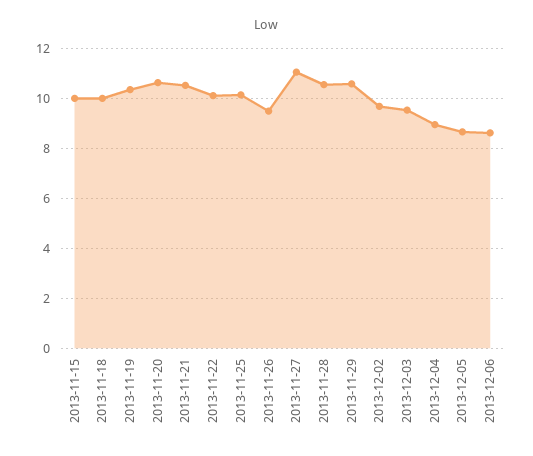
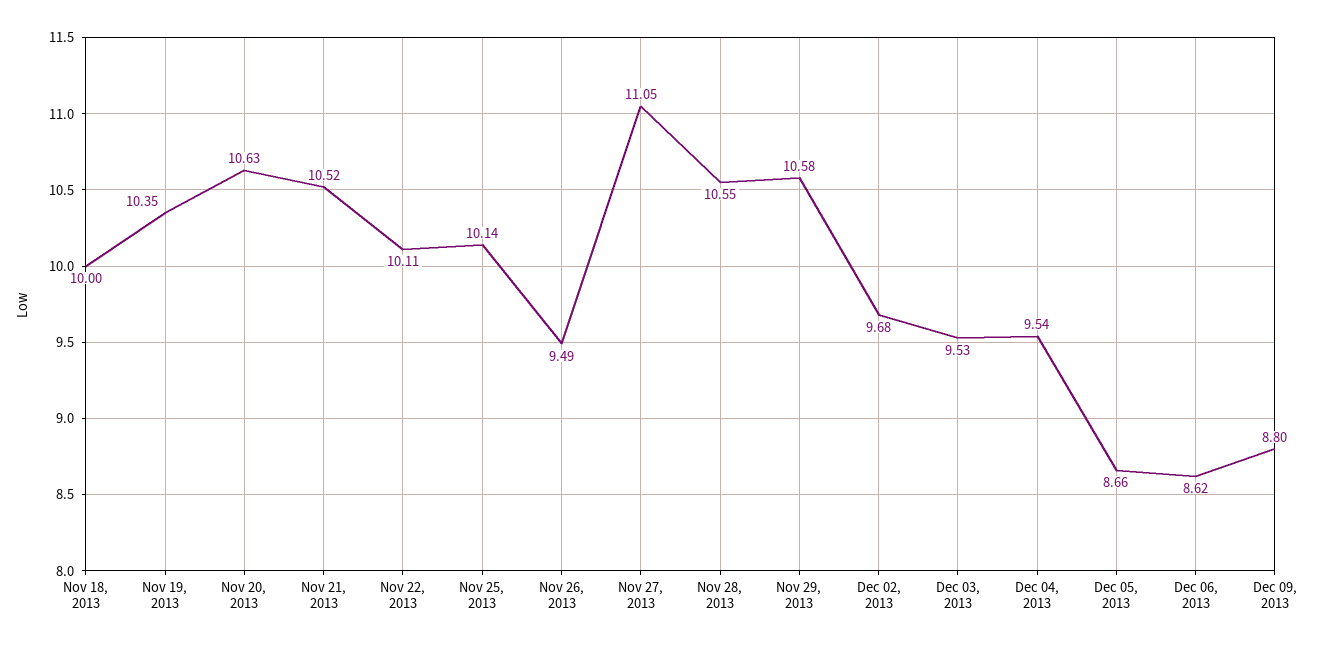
2013-11-15: 10 -> none
2013-12-04: 9 -> 9.54
Dec 09, 2013: none -> 8.8

